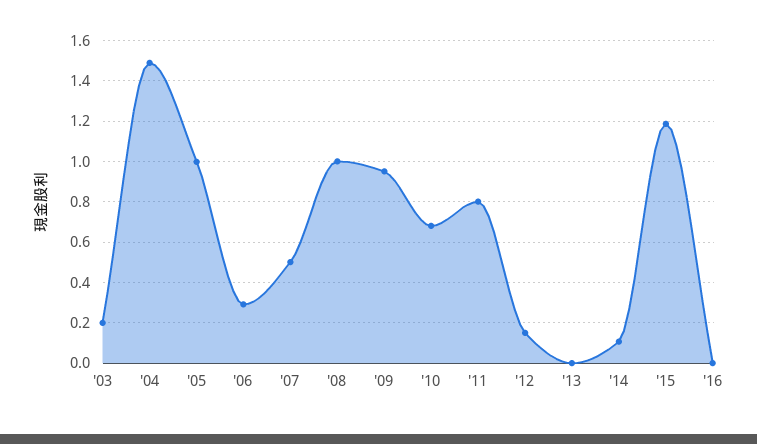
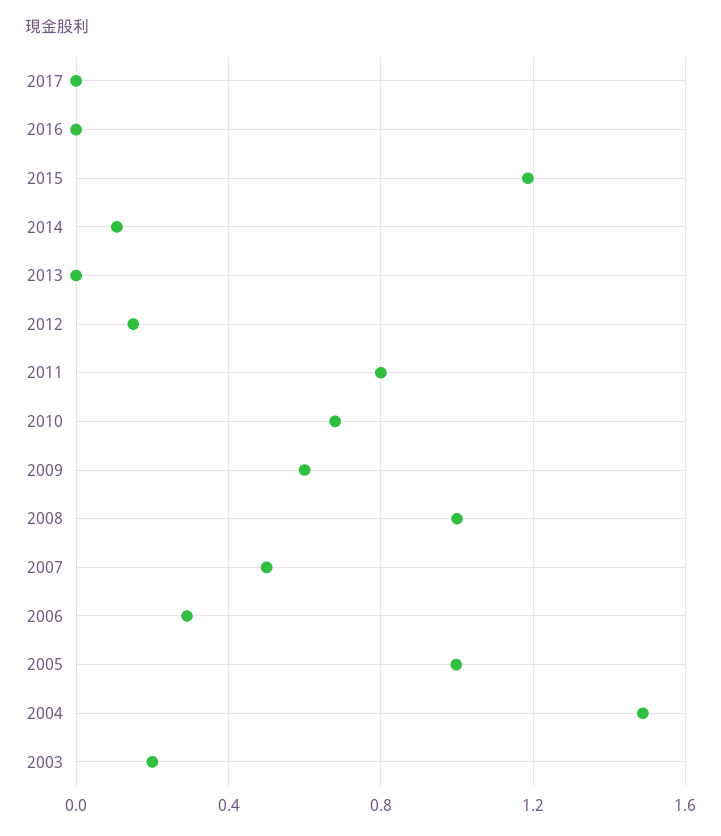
'09: 0.95 -> 0.6
2017: none -> 0

